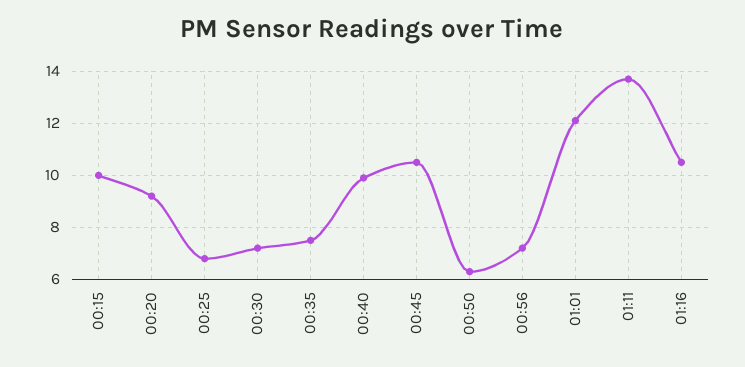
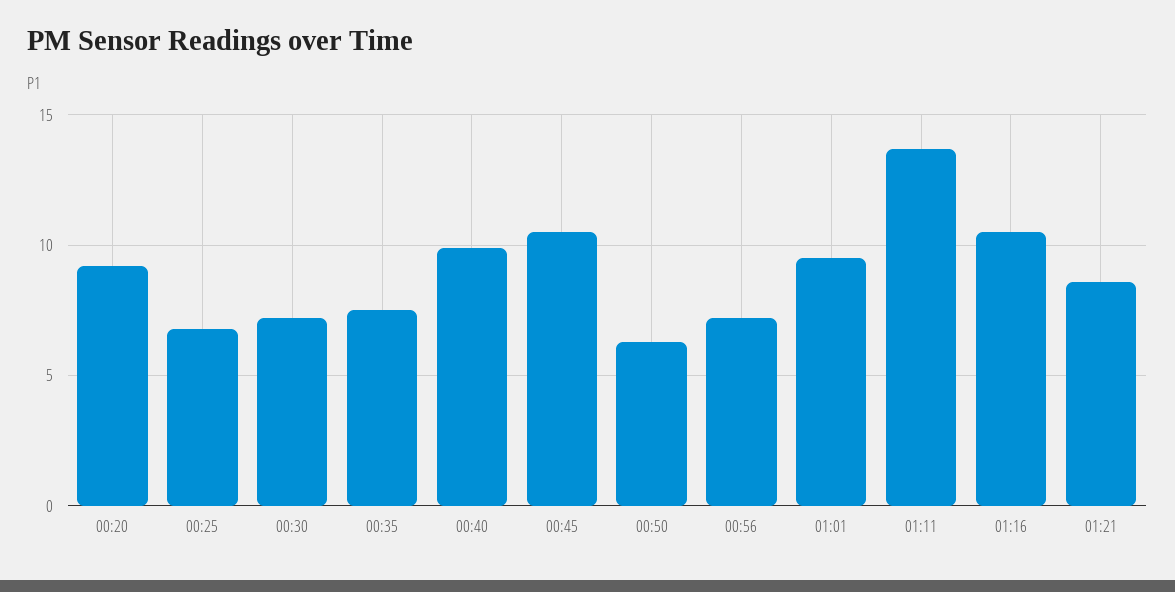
00:15: 10 -> none
01:01: 12 -> 9.5
01:21: none -> 8.5

